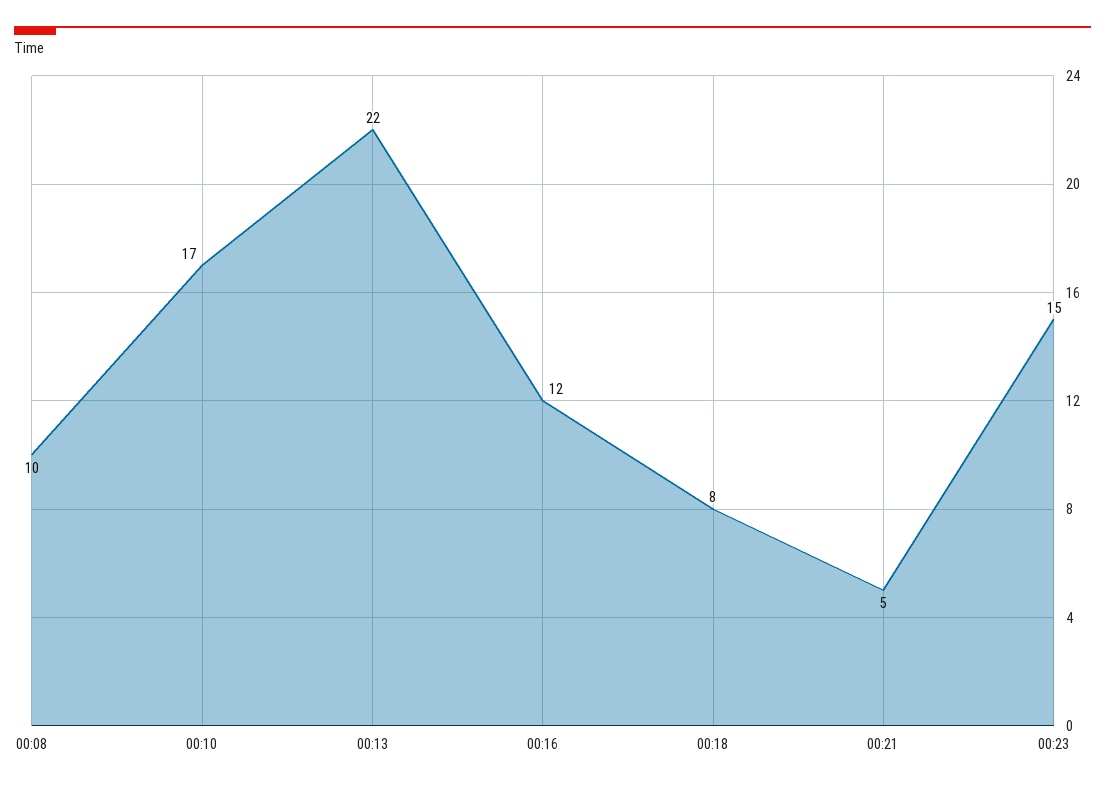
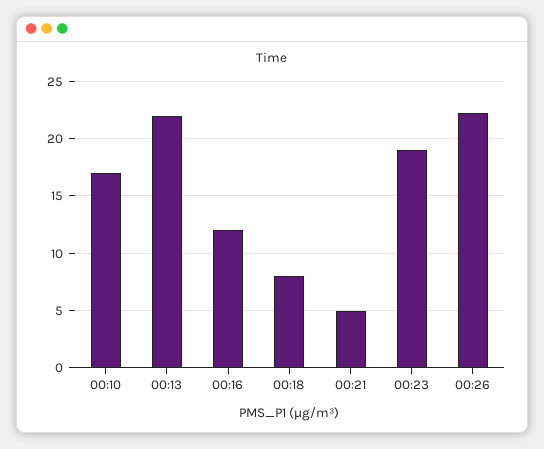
00:08: 10 -> none
00:23: 15 -> 19
00:26: none -> 22

